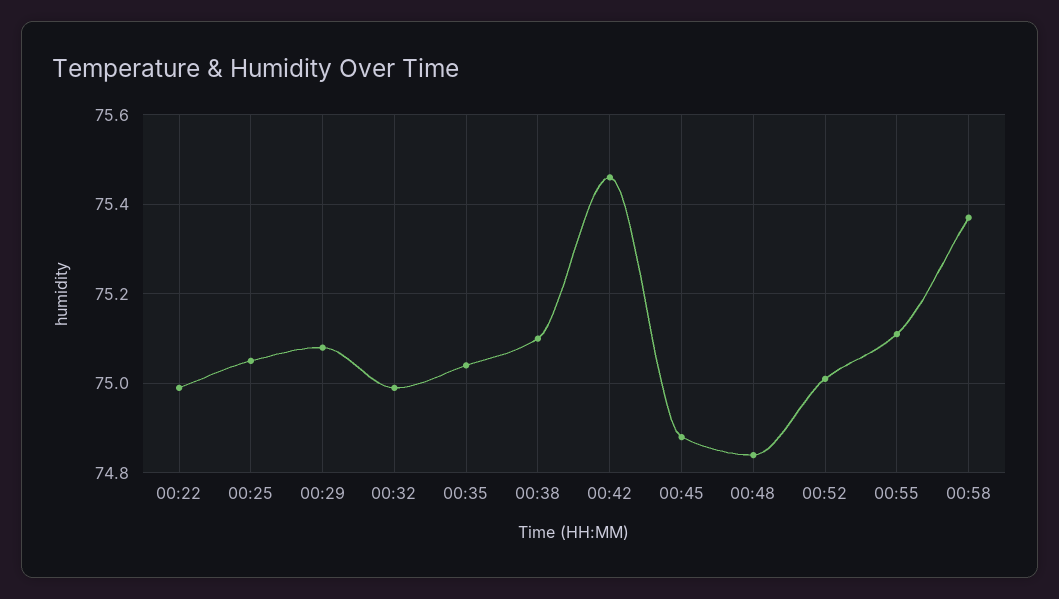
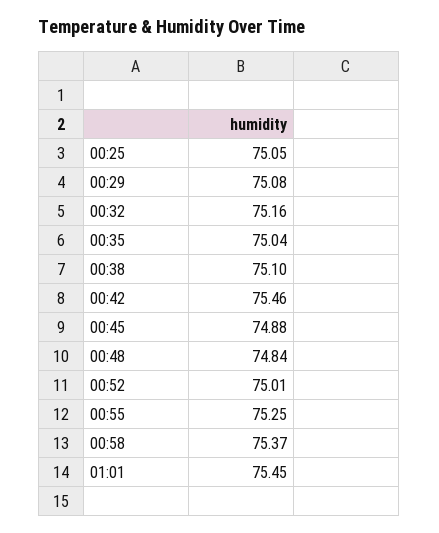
00:22: 75 -> none
00:32: 75 -> 75.16
00:55: 75.1 -> 75.25
01:01: none -> 75.45

